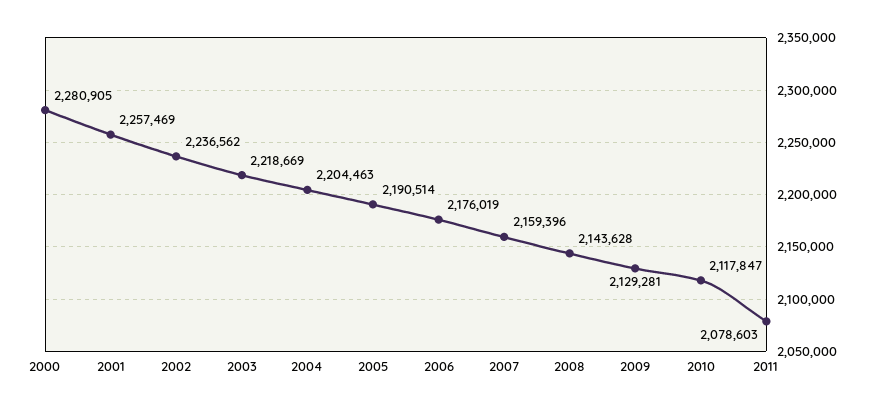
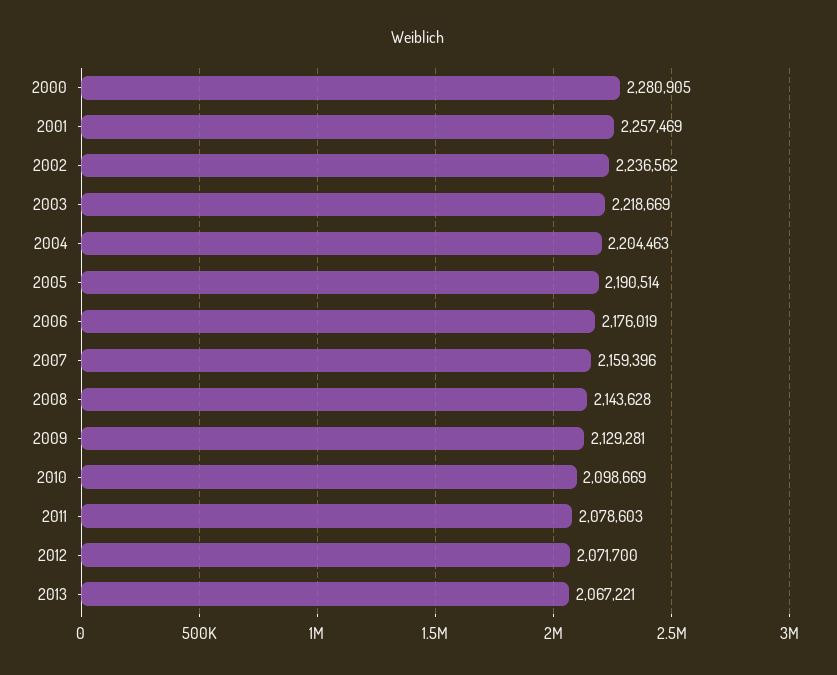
2010: 2117847 -> 2098669
2012: none -> 2071700
2013: none -> 2067221

